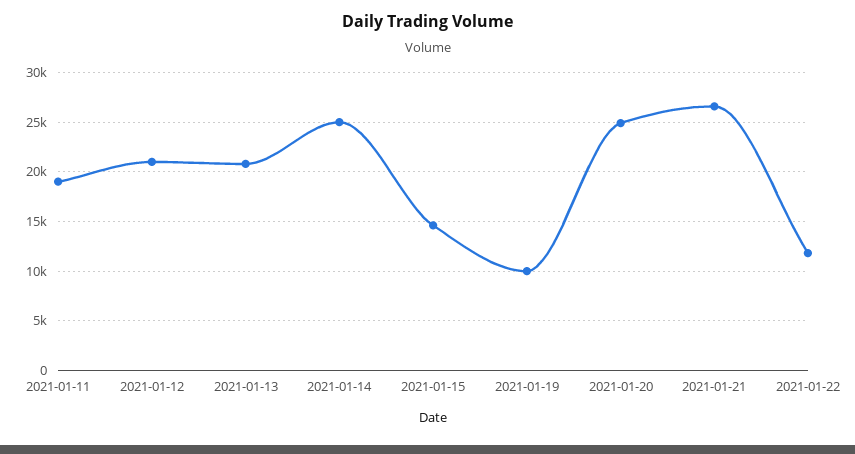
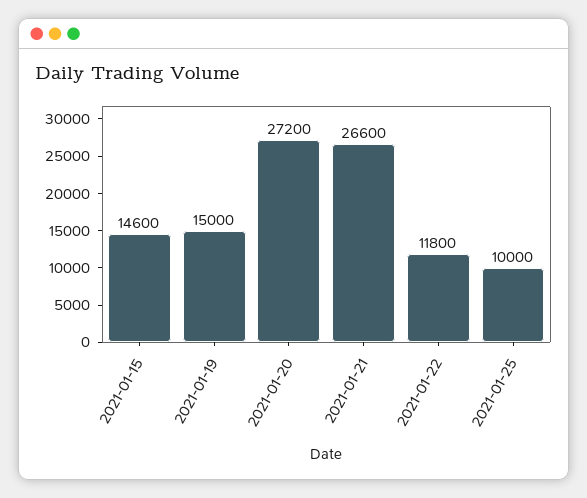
2021-01-11: 19000 -> none
2021-01-12: 21000 -> none
2021-01-13: 21000 -> none
2021-01-14: 25000 -> none
2021-01-19: 10000 -> 15000
2021-01-20: 25000 -> 27200
2021-01-25: none -> 10000

